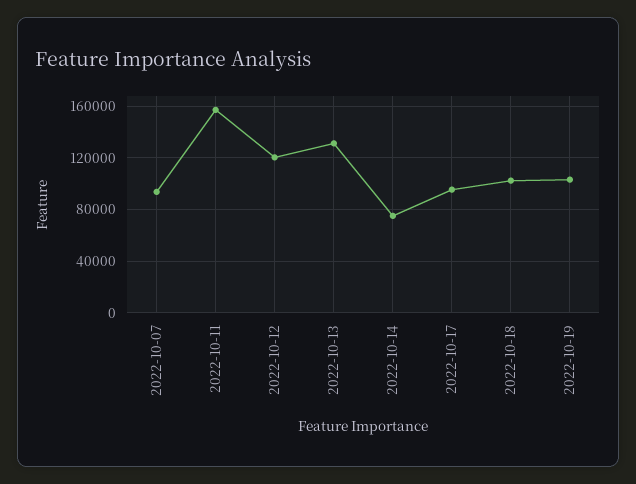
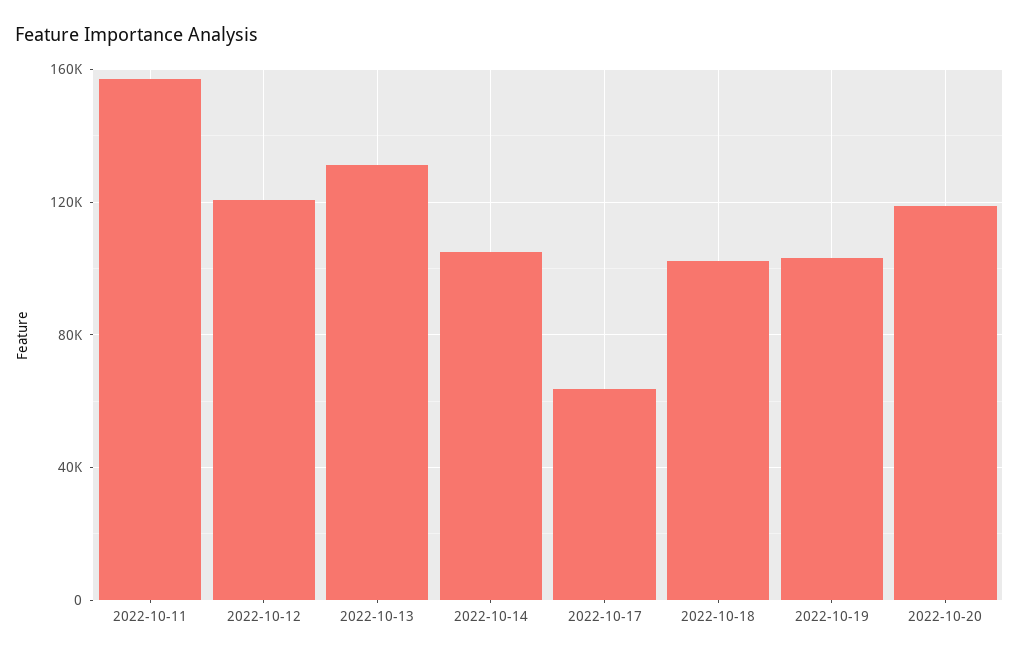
2022-10-07: 95000 -> none
2022-10-14: 75000 -> 105000
2022-10-17: 95000 -> 65000
2022-10-20: none -> 120000

